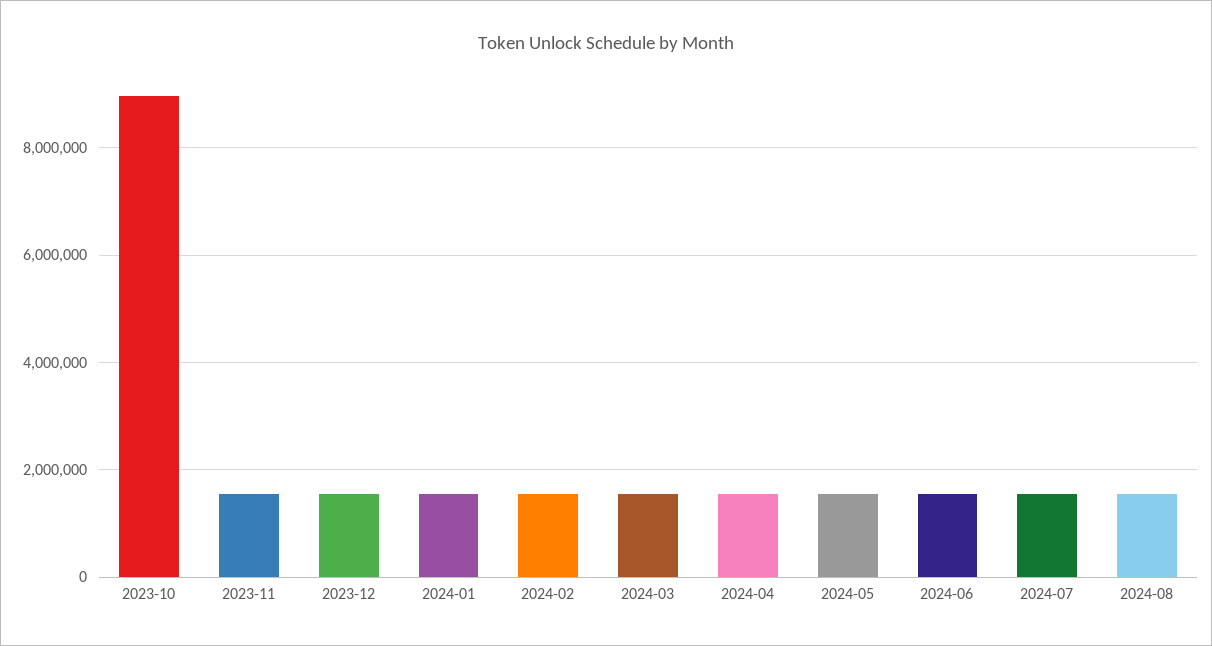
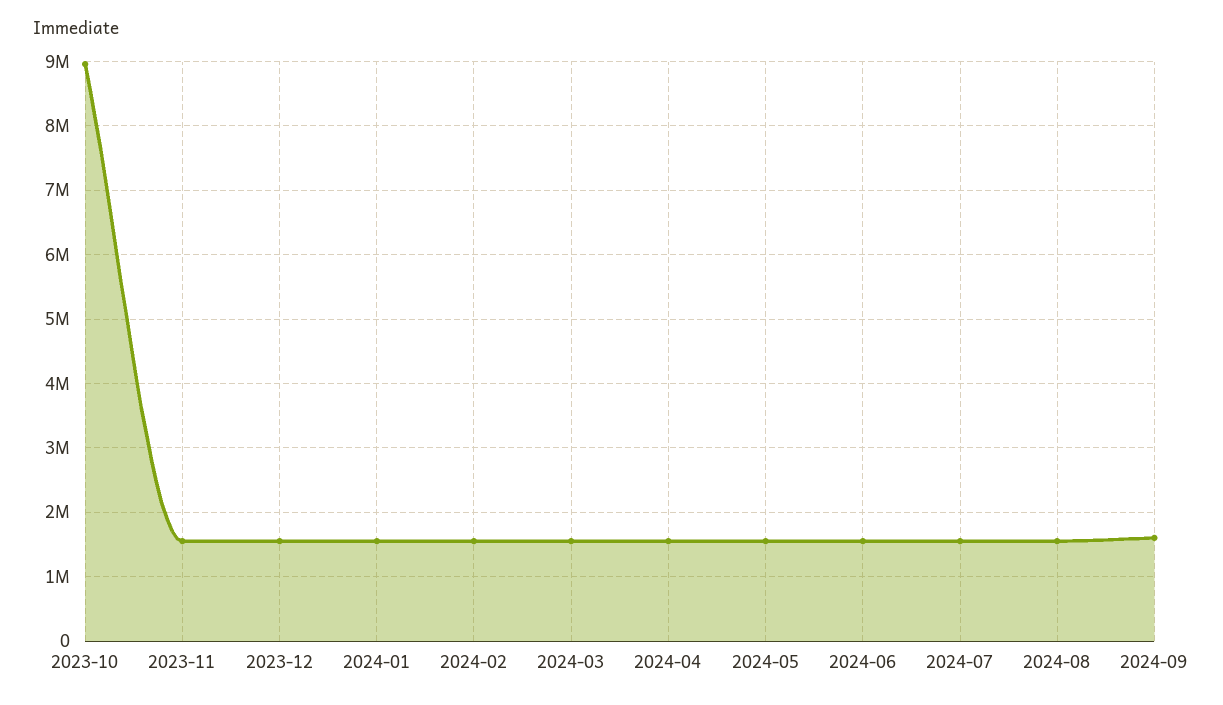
2024-09: none -> 1600000

